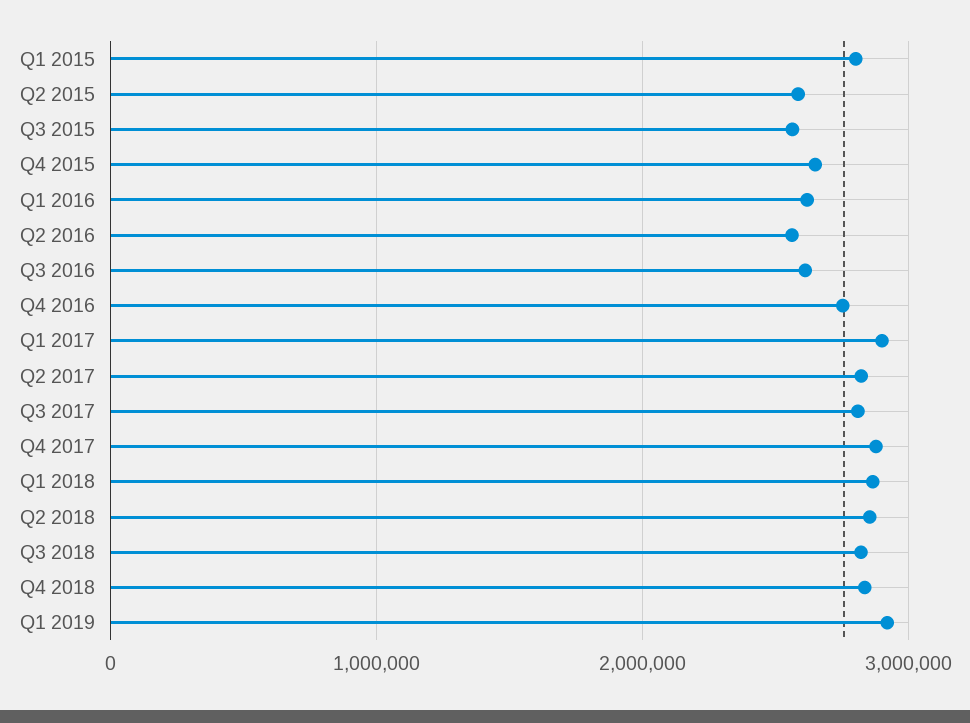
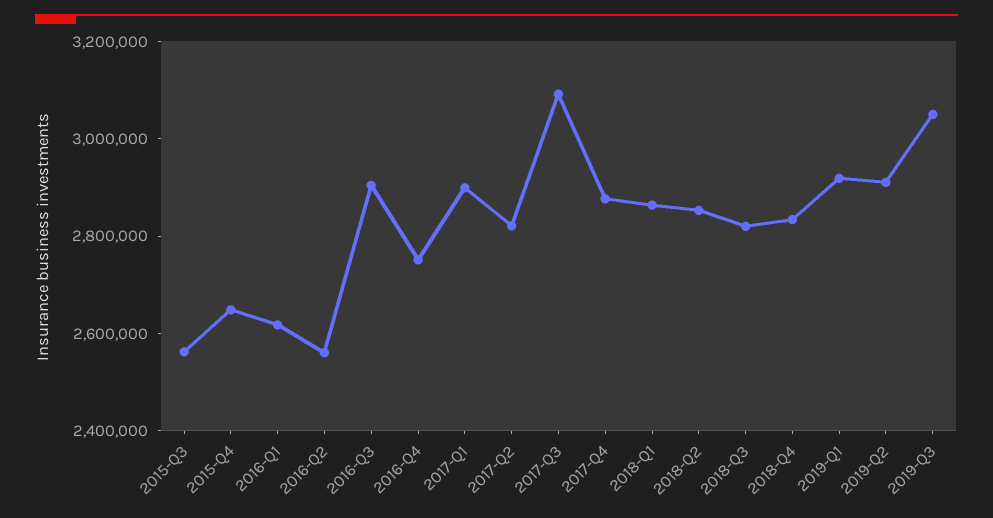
Q1 2015: 2800000 -> none
Q2 2015: 2600000 -> none
Q3 2016: 2600000 -> 2900000
Q3 2017: 2800000 -> 3100000
2019-Q2: none -> 2900000
2019-Q3: none -> 3050000

